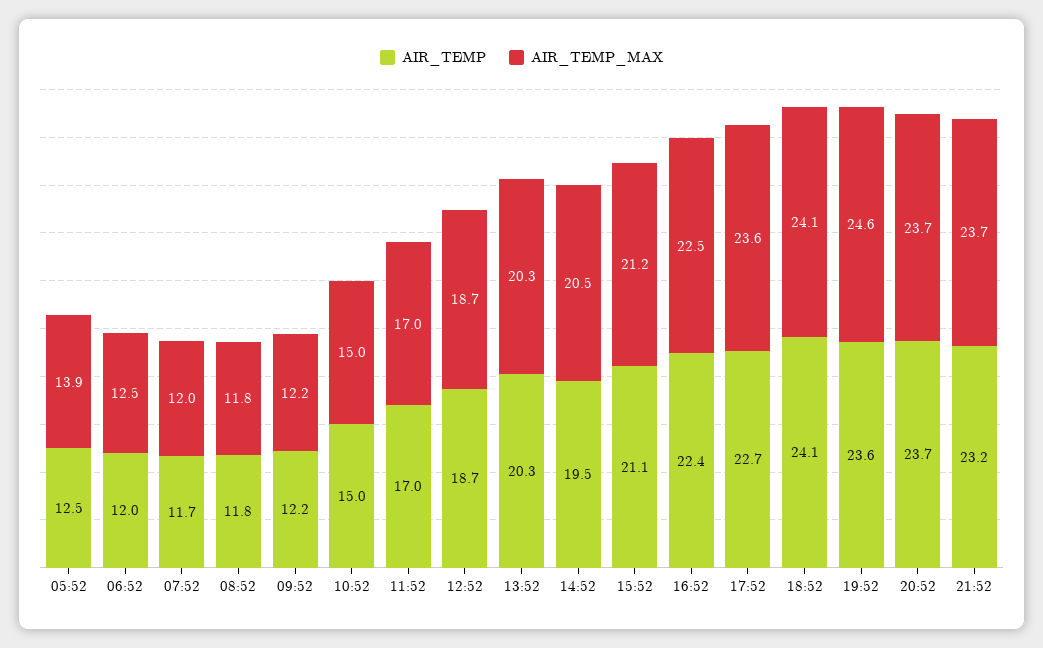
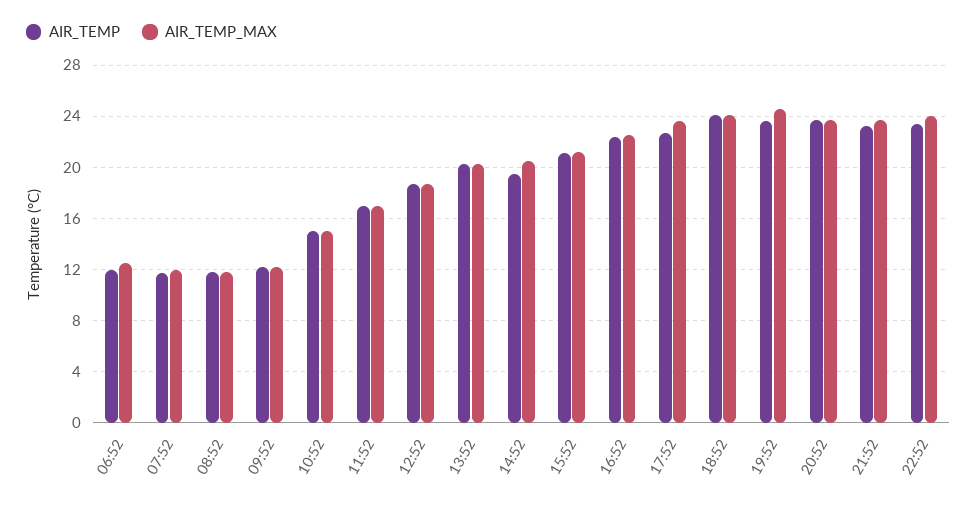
AIR_TEMP, 05:52: 12.5 -> none
AIR_TEMP_MAX, 05:52: 13.9 -> none
AIR_TEMP, 22:52: none -> 23.5
AIR_TEMP_MAX, 22:52: none -> 24

